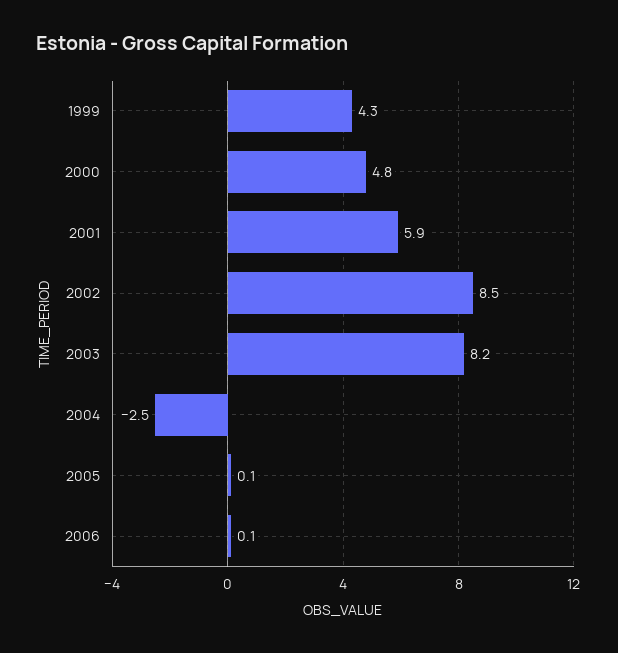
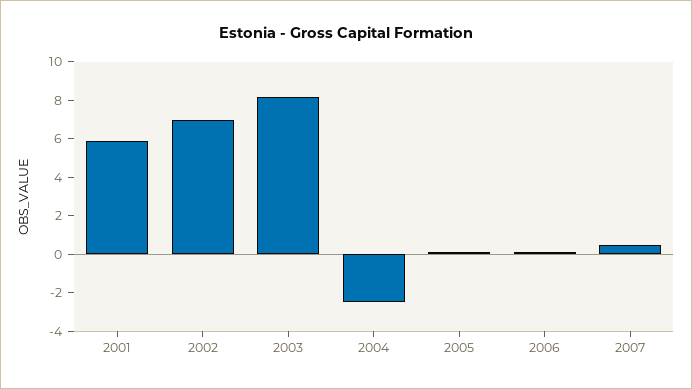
1999: 4.3 -> none
2000: 4.8 -> none
2002: 8.5 -> 7
2007: none -> 0.5

